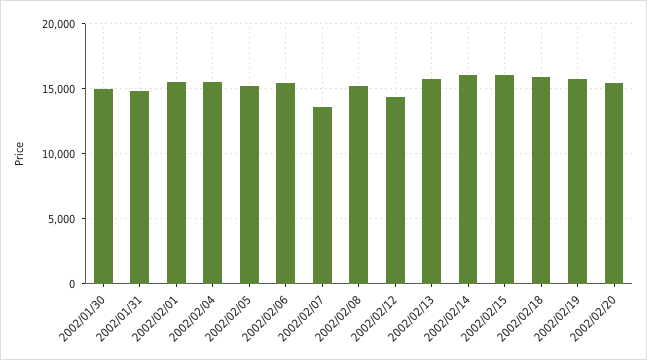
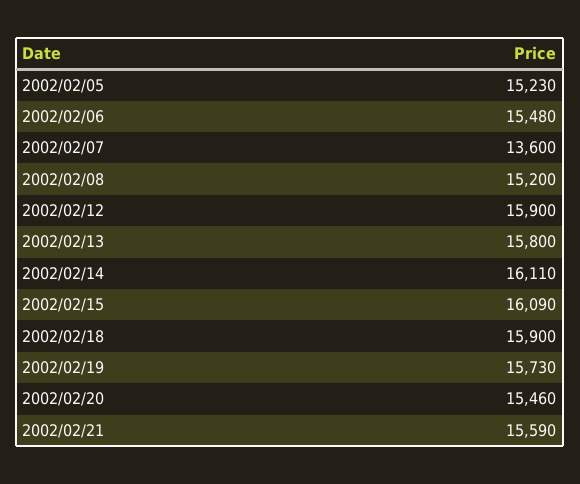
2002/01/30: 15000 -> none
2002/01/31: 15000 -> none
2002/02/01: 15500 -> none
2002/02/04: 15500 -> none
2002/02/12: 14500 -> 15900
2002/02/21: none -> 15590

